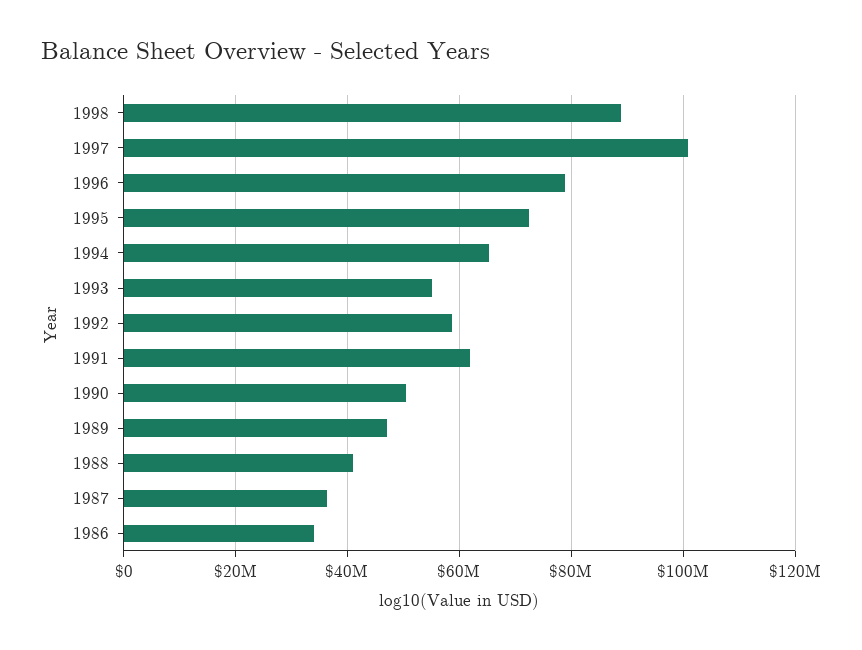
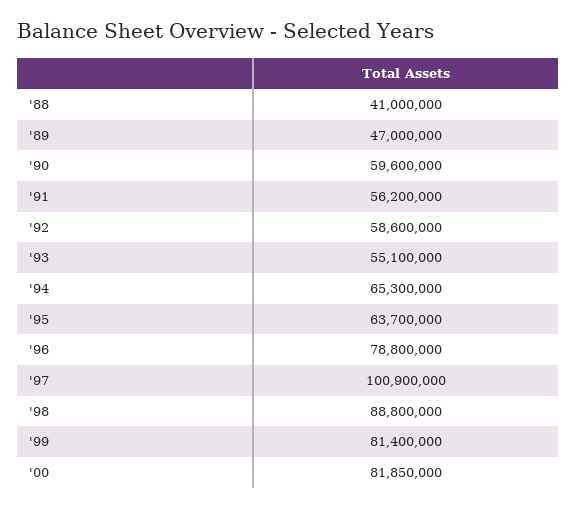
1995: 72000000 -> 63700000
1991: 62000000 -> 56200000
1990: 50000000 -> 59600000
1987: 36000000 -> none
1986: 34000000 -> none
'99: none -> 81400000
'00: none -> 81850000

